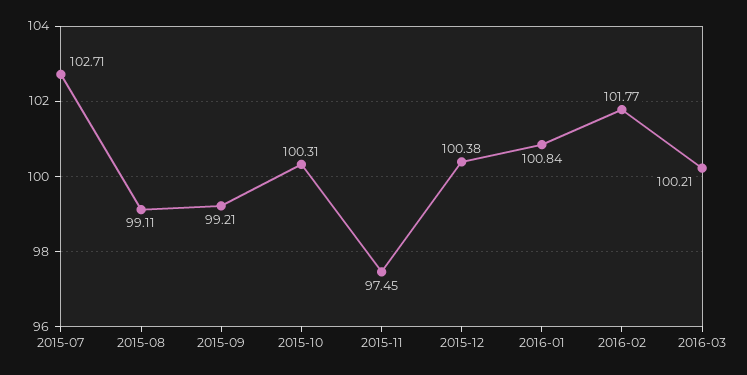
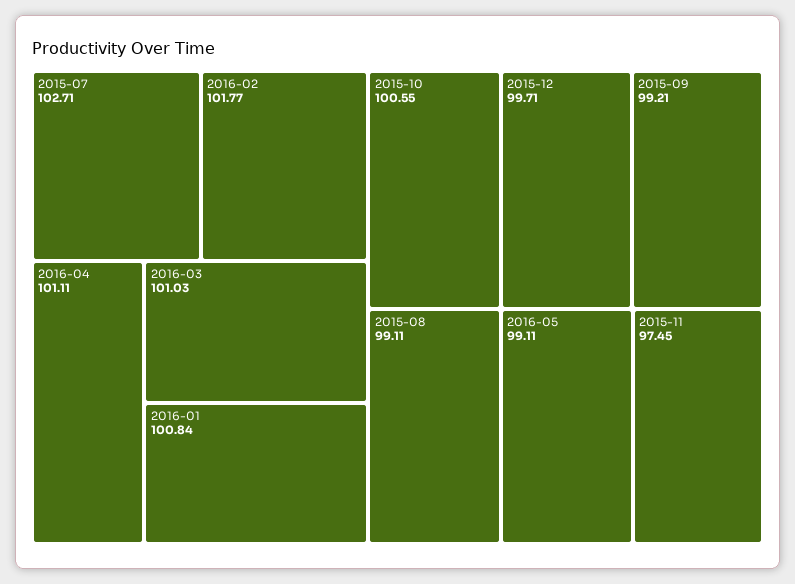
2015-10: 100.31 -> 100.55
2015-12: 100.38 -> 99.71
2016-03: 100.21 -> 101.03
2016-04: none -> 101.11
2016-05: none -> 99.11

